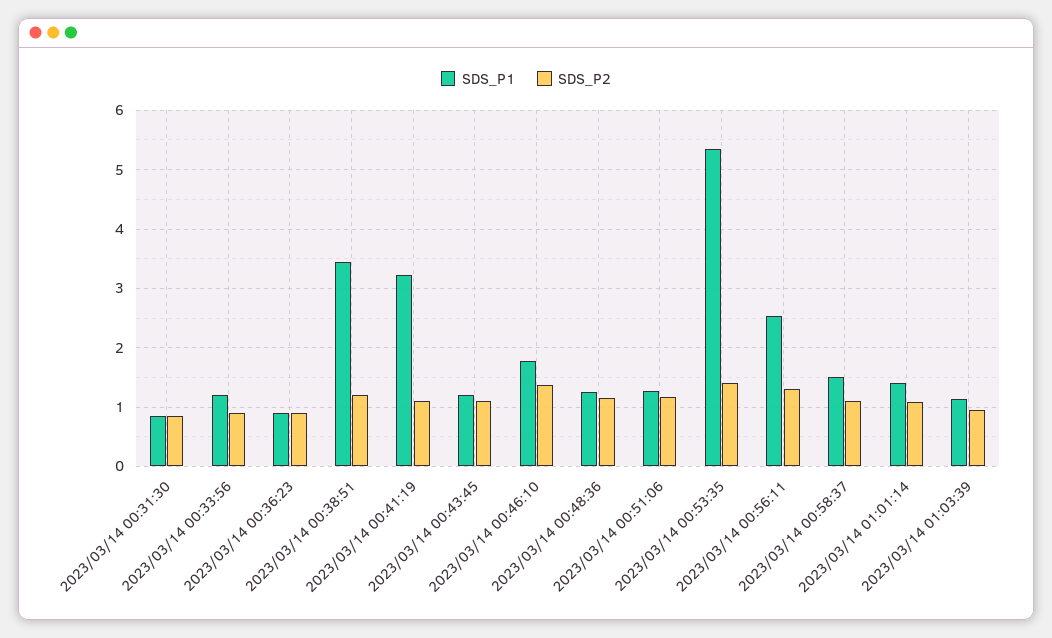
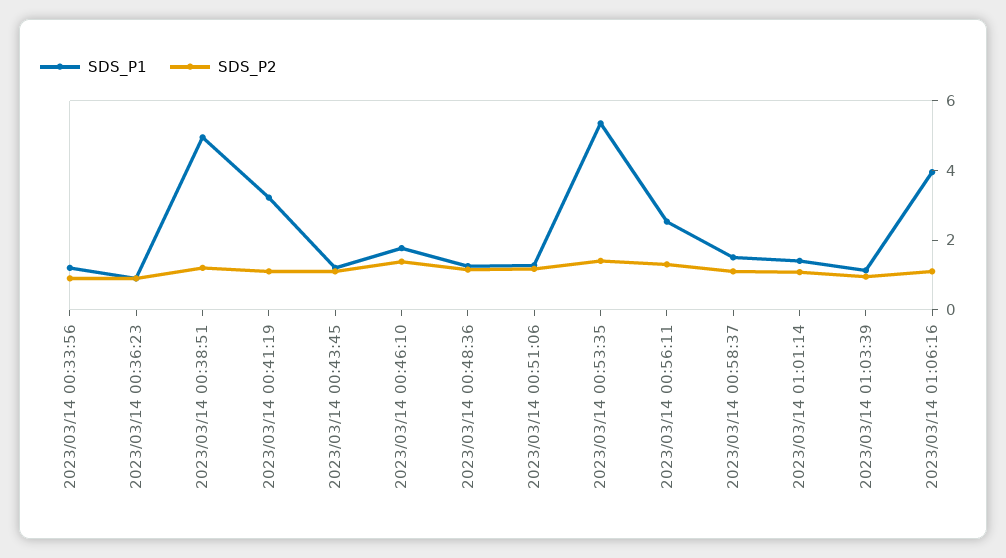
SDS_P1, 2023/03/14 00:31:30: 0.8 -> none
SDS_P2, 2023/03/14 00:31:30: 0.8 -> none
SDS_P1, 2023/03/14 00:38:51: 3.4 -> 5
SDS_P1, 2023/03/14 01:06:16: none -> 4
SDS_P2, 2023/03/14 01:06:16: none -> 1

